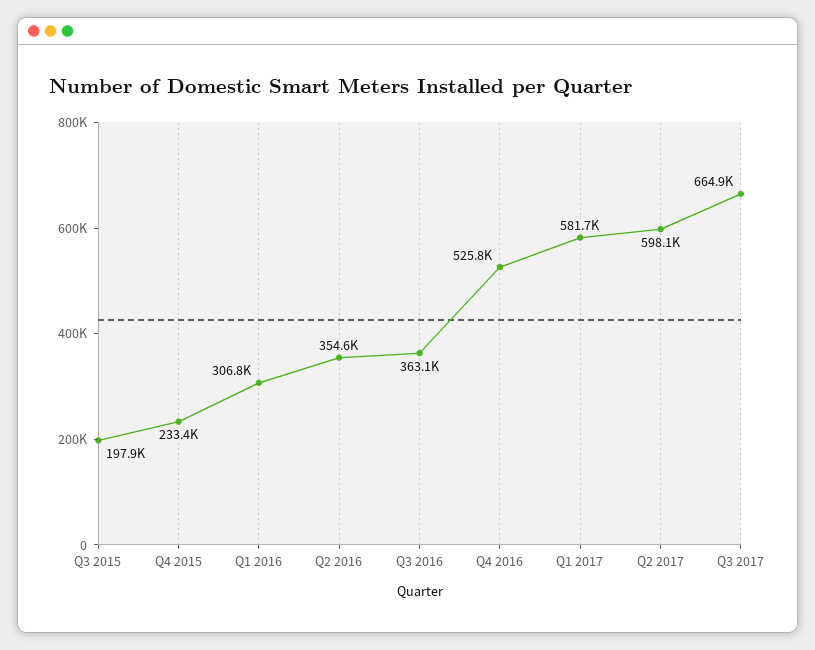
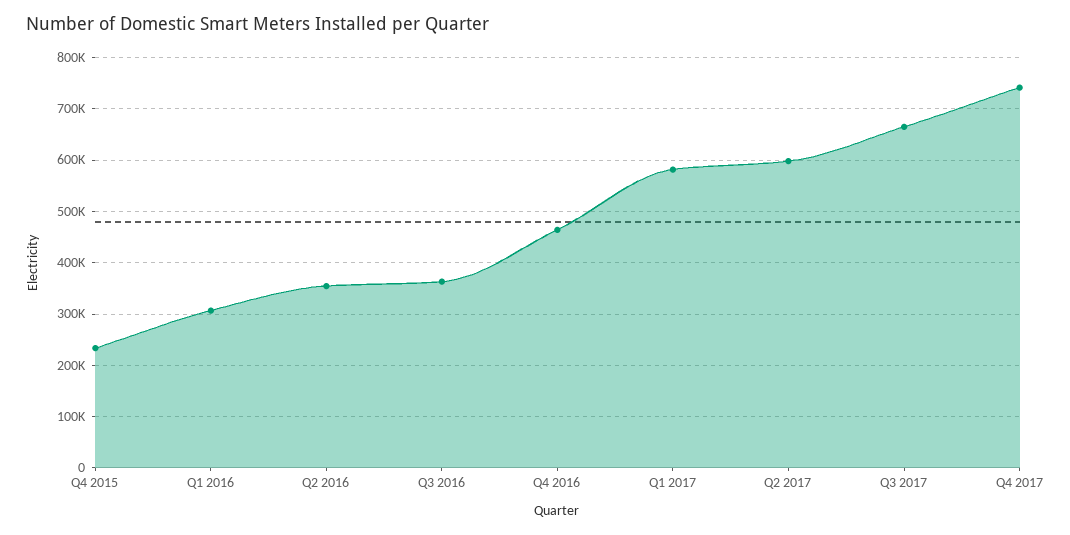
Q3 2015: 197900 -> none
Q4 2016: 525800 -> 460000
Q4 2017: none -> 740000

